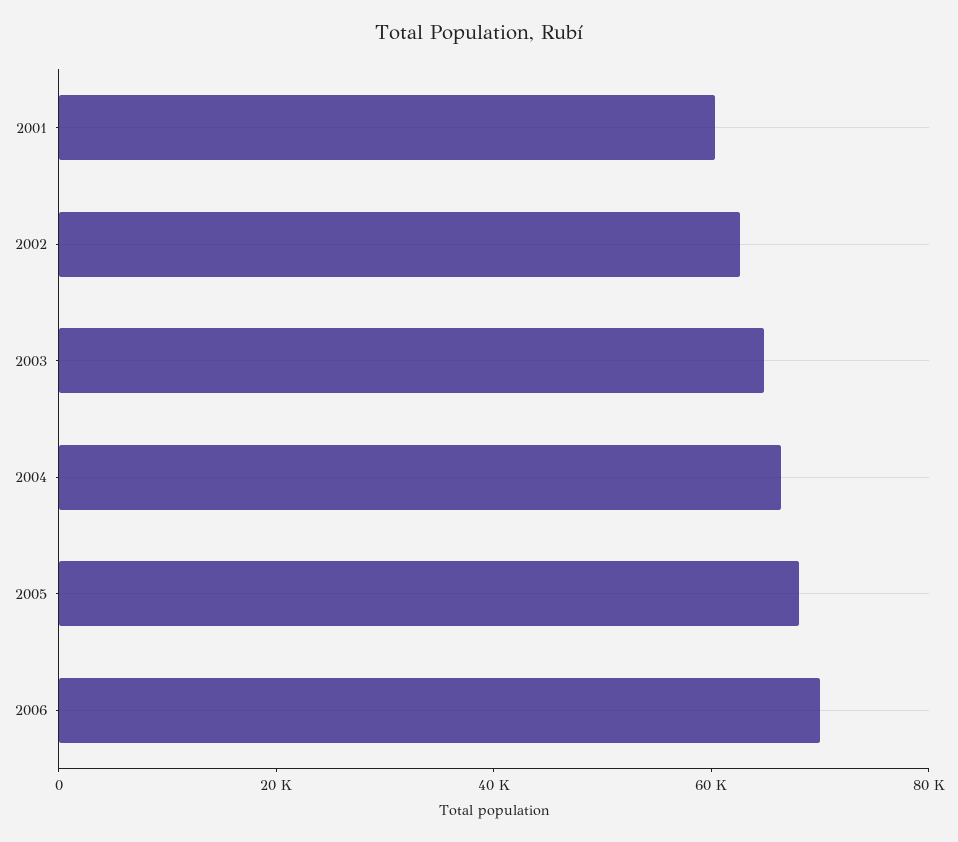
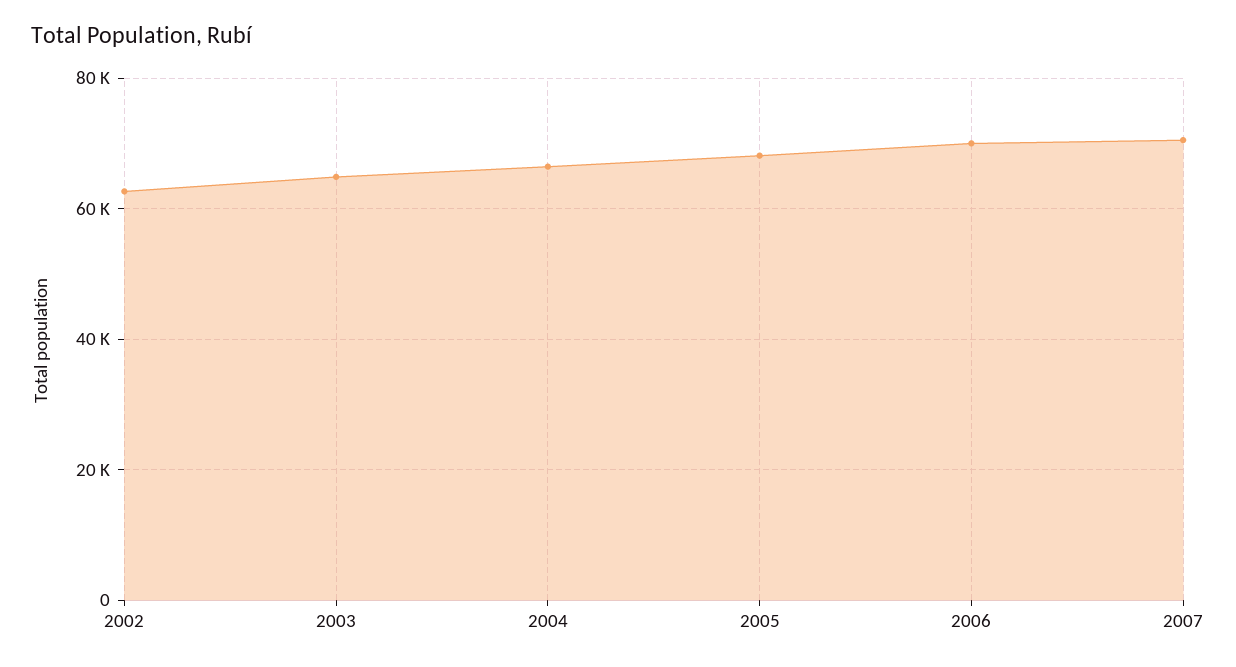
2001: 60000 -> none
2007: none -> 70000

